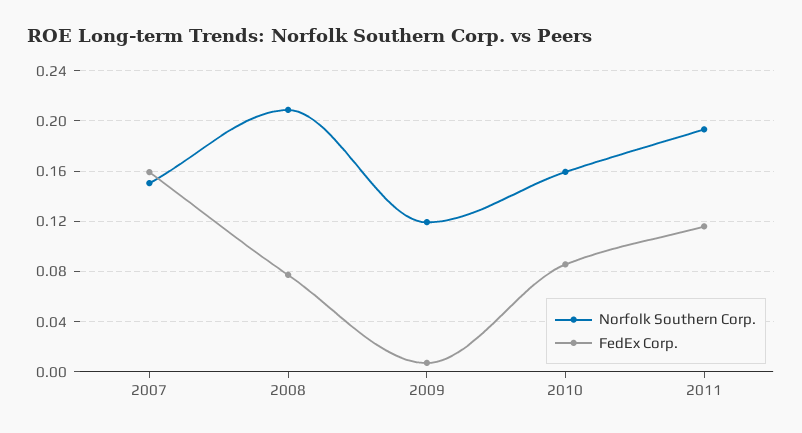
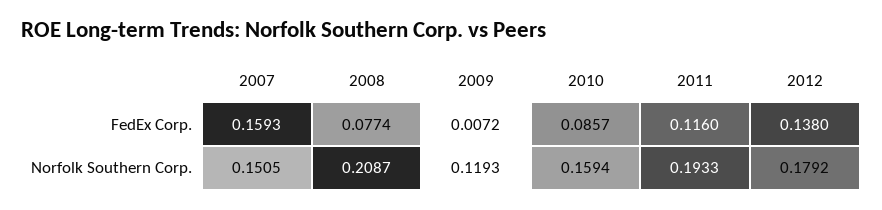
FedEx Corp., 2012: none -> 0.138
Norfolk Southern Corp., 2012: none -> 0.1792

